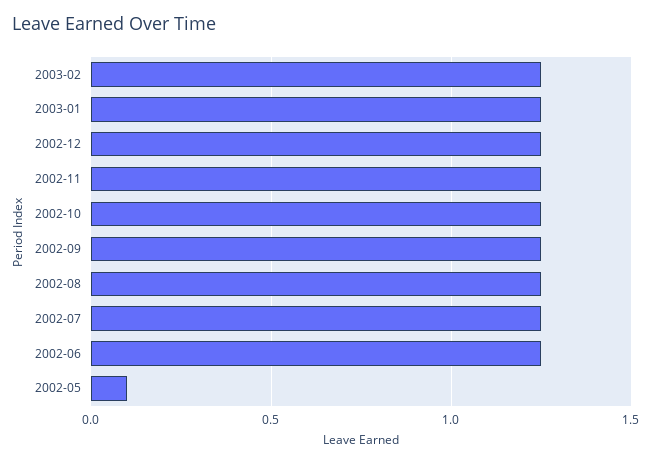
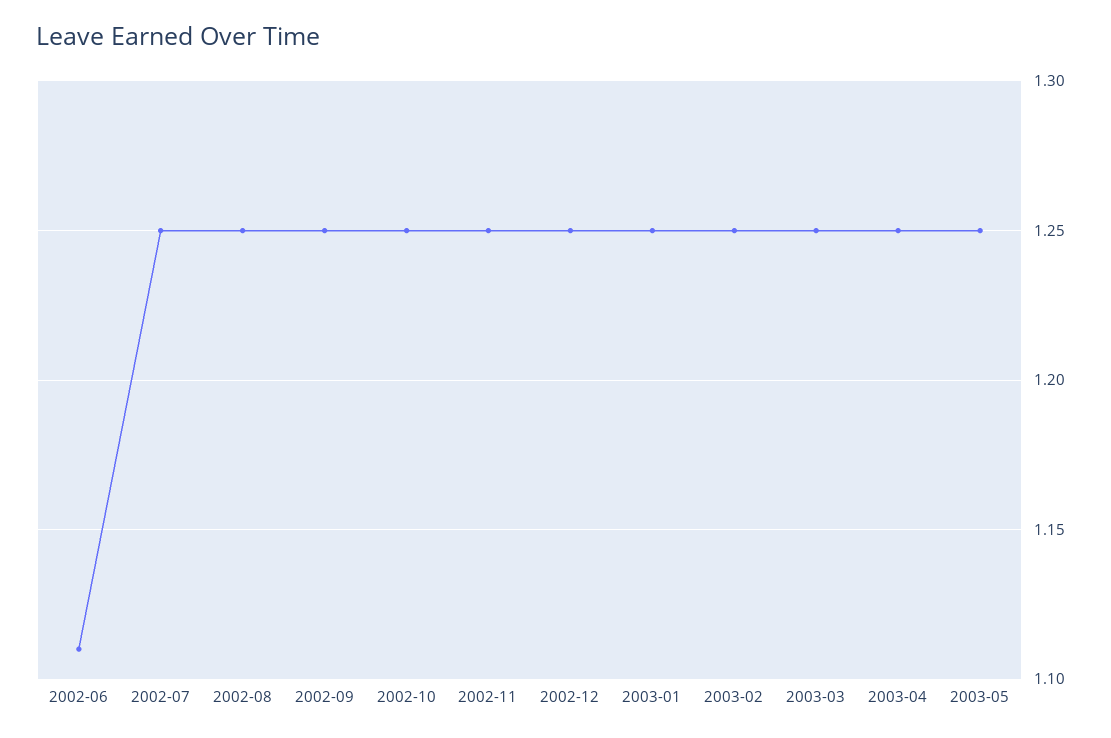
2002-06: 1.25 -> 1.11
2002-05: 0.1 -> none
2003-03: none -> 1.25
2003-04: none -> 1.25
2003-05: none -> 1.25

